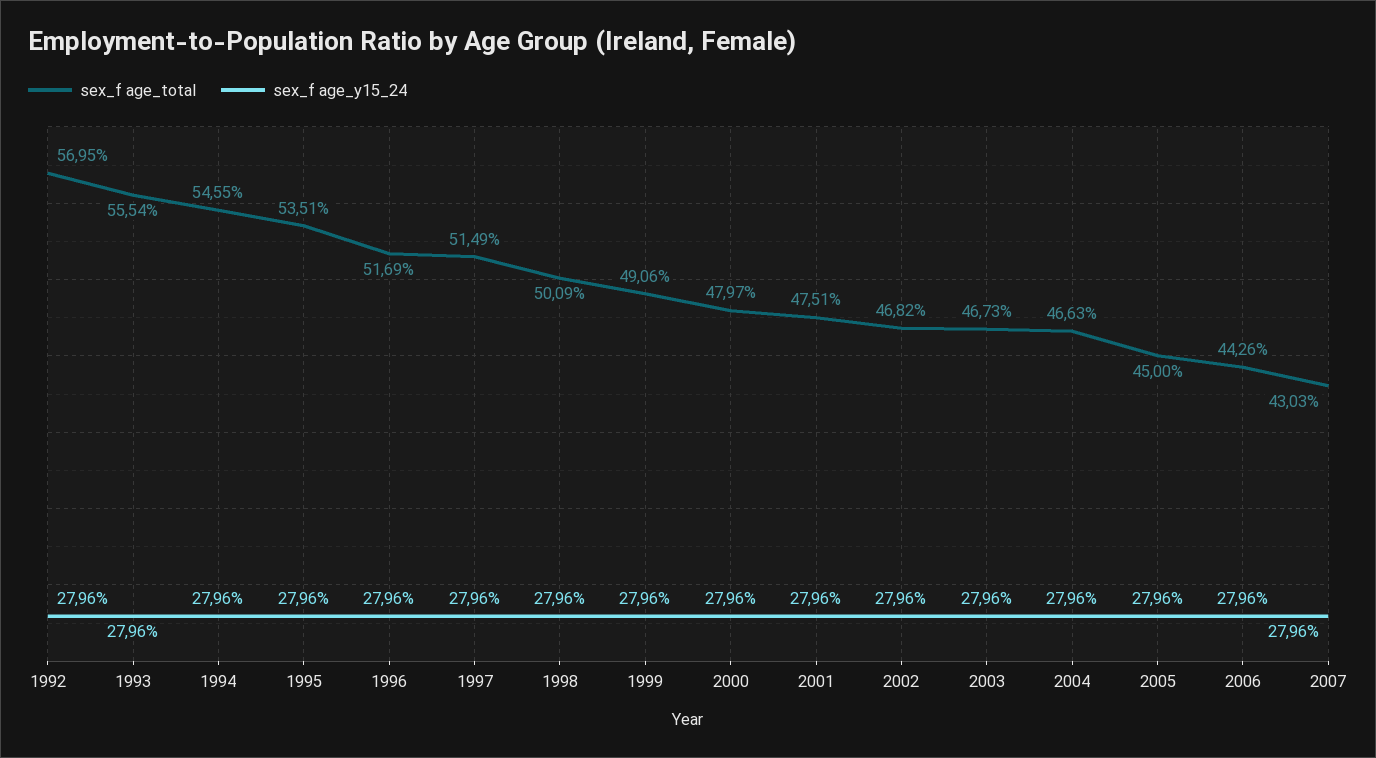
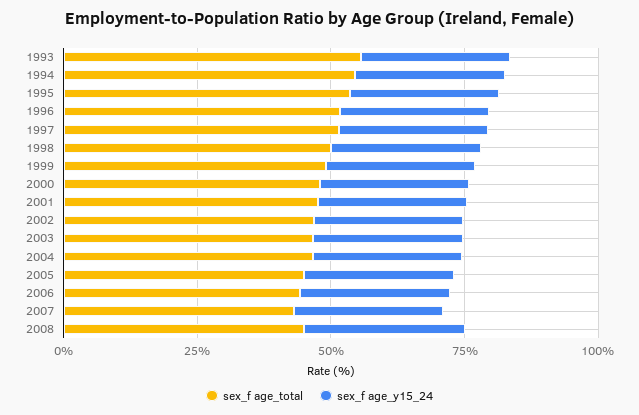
sex_f age_total, 1992: 56.95 -> none
sex_f age_y15_24, 1992: 27.96 -> none
sex_f age_total, 2008: none -> 45
sex_f age_y15_24, 2008: none -> 30

